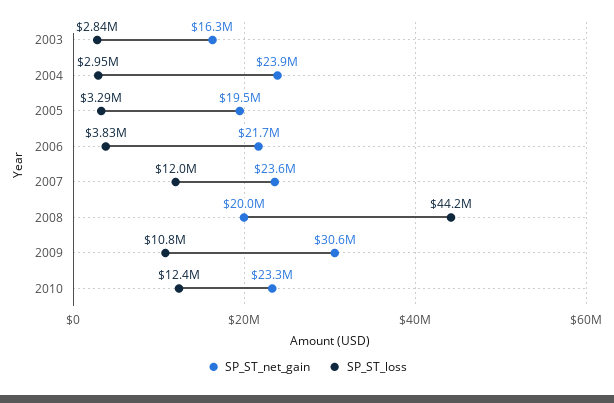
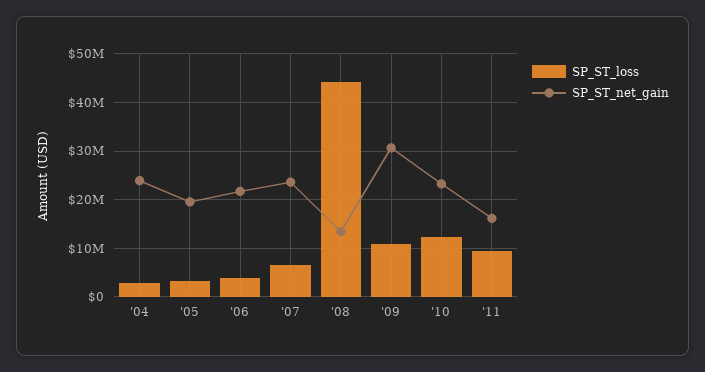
SP_ST_net_gain, 2003: 16300000 -> none
SP_ST_loss, 2003: 2840000 -> none
SP_ST_loss, 2007: 12000000 -> 6000000
SP_ST_net_gain, 2008: 20000000 -> 14000000
SP_ST_loss, '11: none -> 10000000
SP_ST_net_gain, '11: none -> 16000000

